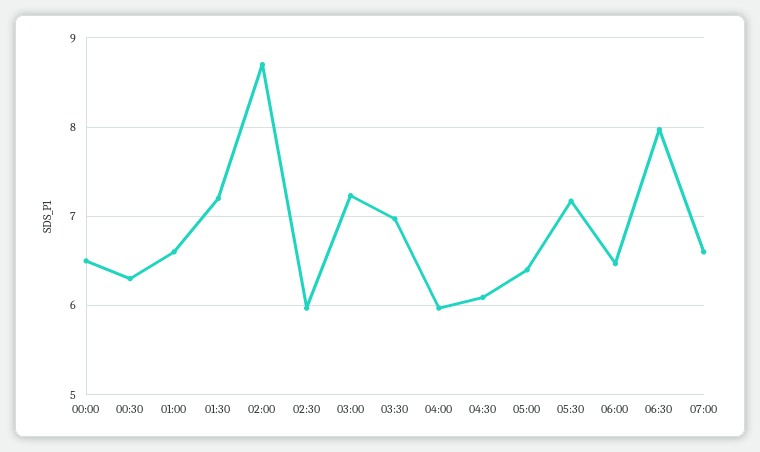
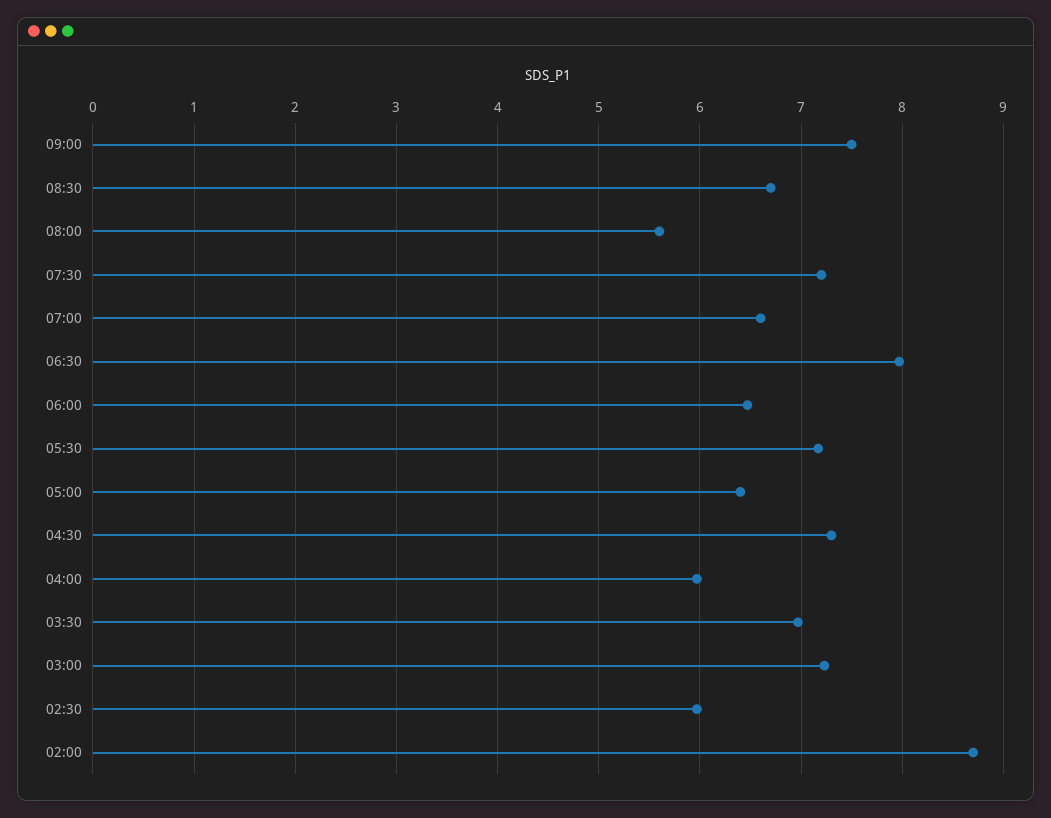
00:00: 6.5 -> none
00:30: 6.3 -> none
01:00: 6.6 -> none
01:30: 7.2 -> none
04:30: 6.1 -> 7.3
09:00: none -> 7.5
08:30: none -> 6.7
08:00: none -> 5.6
07:30: none -> 7.2

